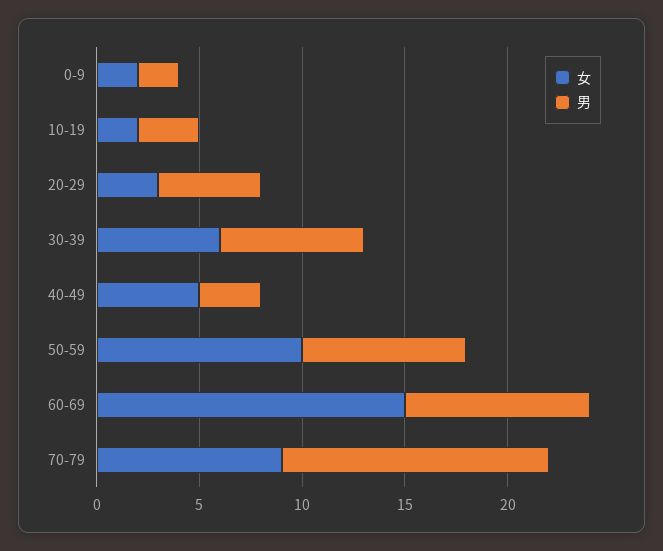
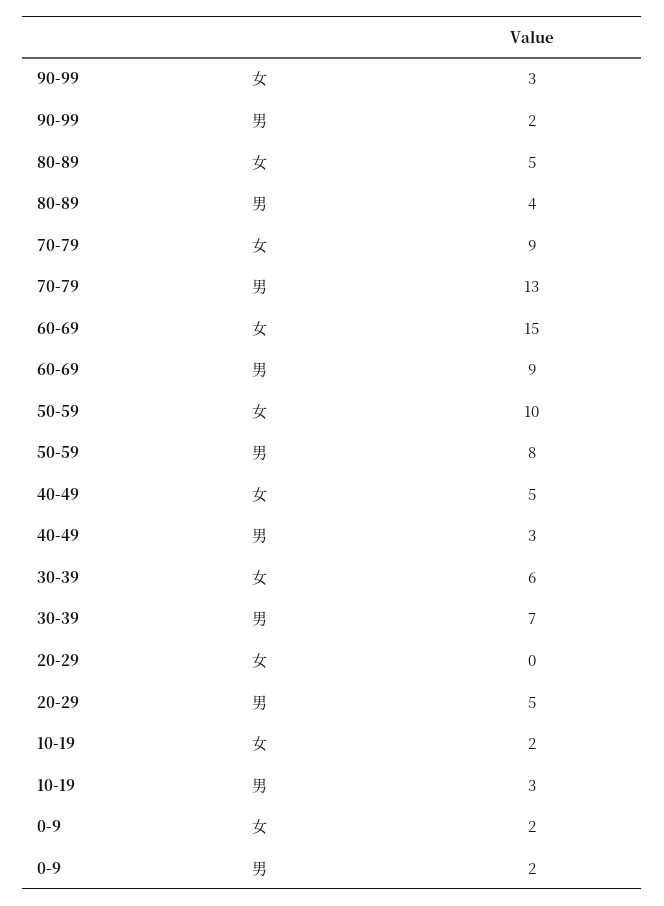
女, 20-29: 3 -> 0
女, 90-99: none -> 3
男, 90-99: none -> 2
女, 80-89: none -> 5
男, 80-89: none -> 4

